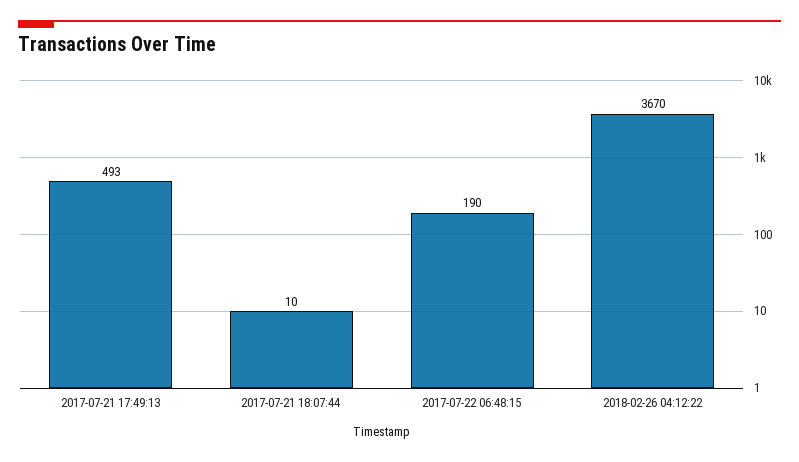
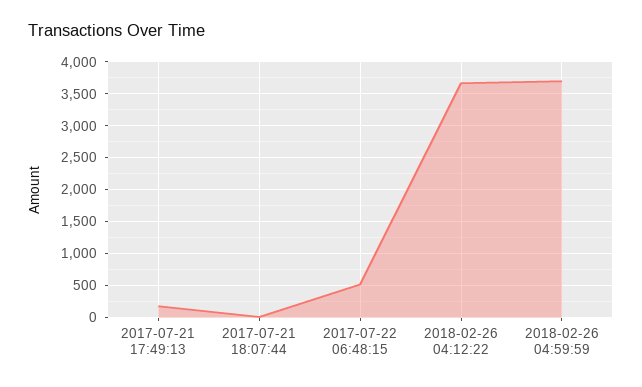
2017-07-21 17:49:13: 493 -> 200
2017-07-22 06:48:15: 190 -> 500
2018-02-26 04:59:59: none -> 3700

